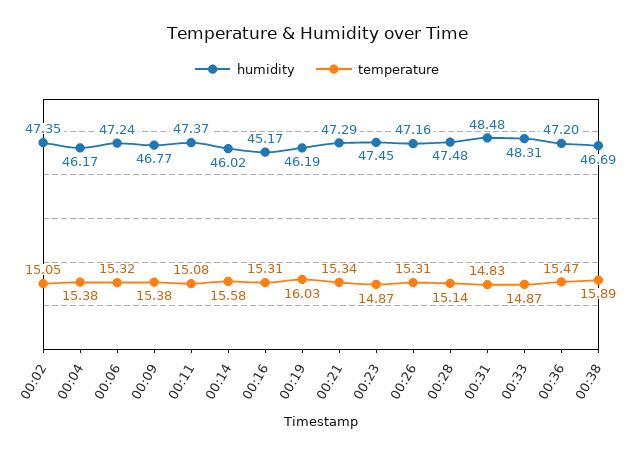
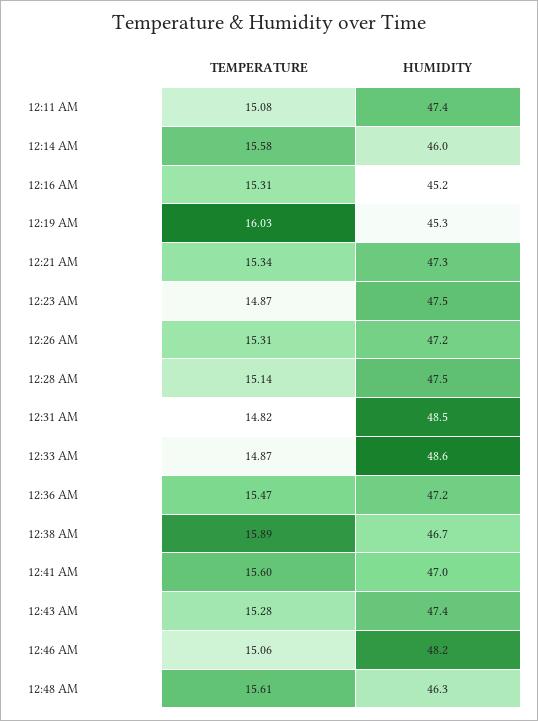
humidity, 00:02: 47.35 -> none
temperature, 00:02: 15.05 -> none
humidity, 00:04: 46.17 -> none
temperature, 00:04: 15.38 -> none
humidity, 00:06: 47.24 -> none
temperature, 00:06: 15.32 -> none
humidity, 00:09: 46.77 -> none
temperature, 00:09: 15.38 -> none
humidity, 00:19: 46.19 -> 45.3
temperature, 00:31: 14.83 -> 14.82
humidity, 00:33: 48.31 -> 48.6
temperature, 12:41 AM: none -> 15.6
humidity, 12:41 AM: none -> 47
temperature, 12:43 AM: none -> 15.28
humidity, 12:43 AM: none -> 47.4
temperature, 12:46 AM: none -> 15.06
humidity, 12:46 AM: none -> 48.2
temperature, 12:48 AM: none -> 15.61
humidity, 12:48 AM: none -> 46.3

